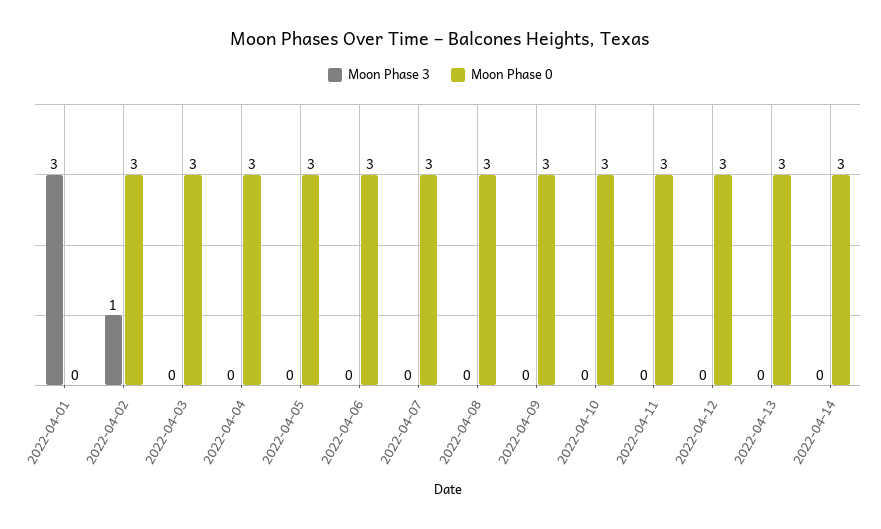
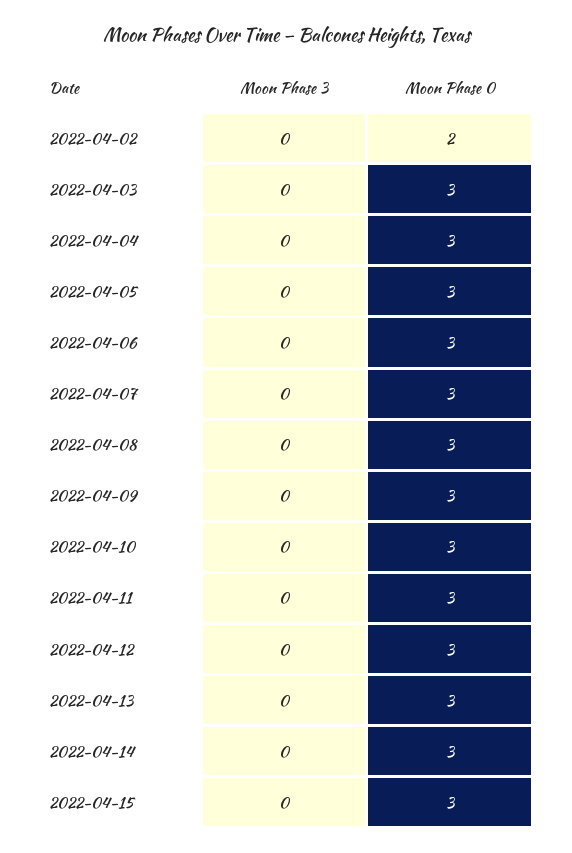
Moon Phase 3, 2022-04-01: 3 -> none
Moon Phase 0, 2022-04-01: 0 -> none
Moon Phase 3, 2022-04-02: 1 -> 0
Moon Phase 0, 2022-04-02: 3 -> 2
Moon Phase 3, 2022-04-15: none -> 0
Moon Phase 0, 2022-04-15: none -> 3

